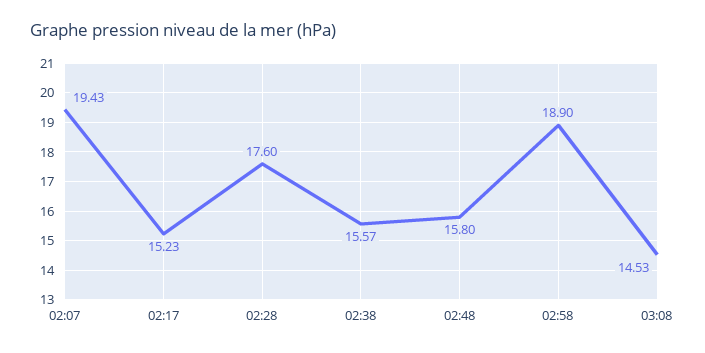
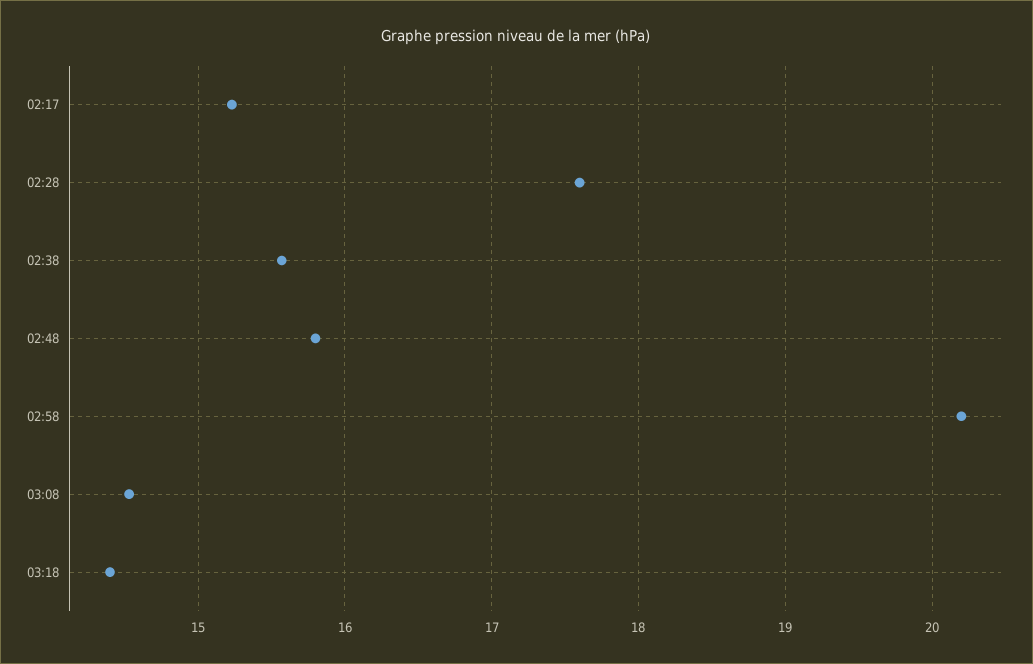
02:07: 19.43 -> none
02:58: 18.9 -> 20.2
03:18: none -> 14.4

